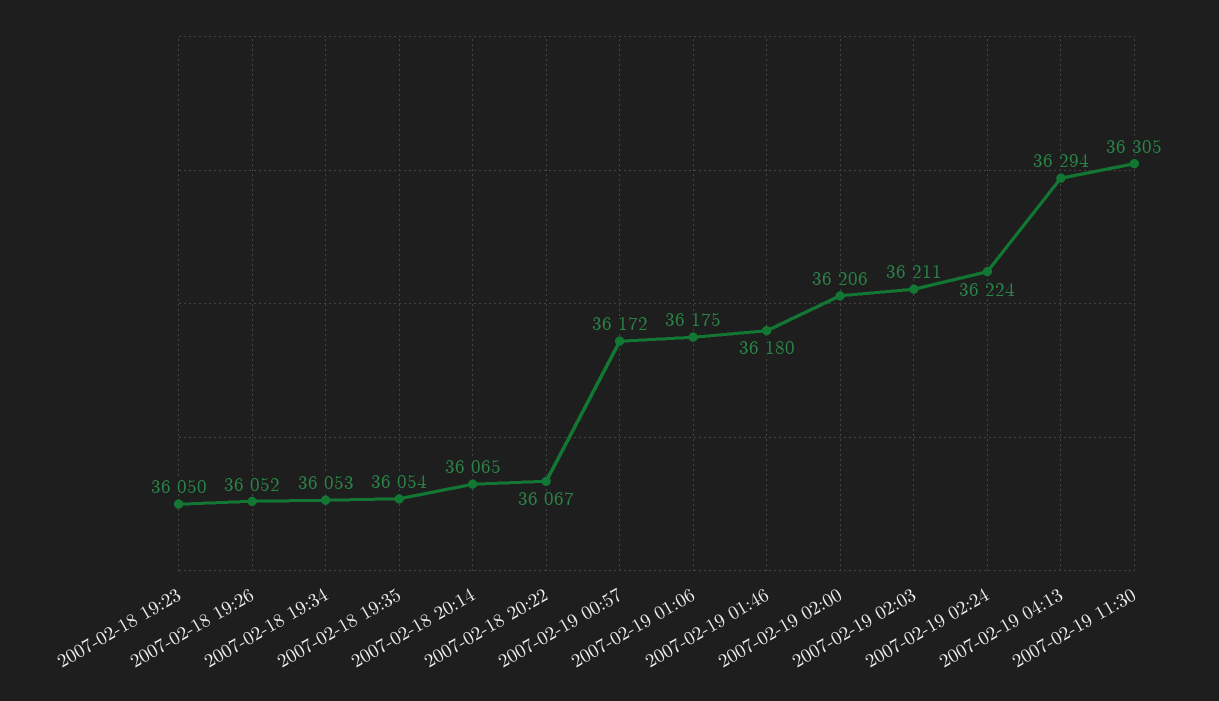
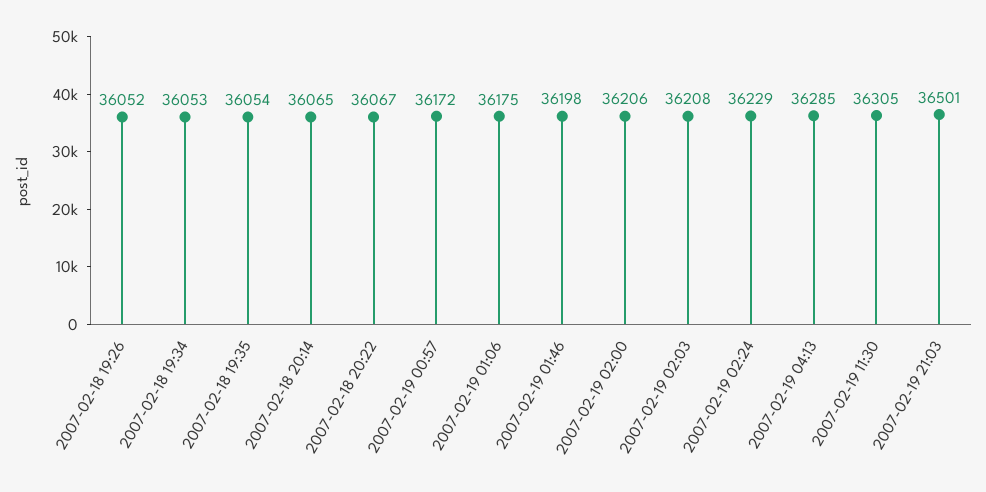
2007-02-18 19:23: 36050 -> none
2007-02-19 01:46: 36180 -> 36198
2007-02-19 02:03: 36211 -> 36208
2007-02-19 02:24: 36224 -> 36229
2007-02-19 04:13: 36294 -> 36285
2007-02-19 21:03: none -> 36501

